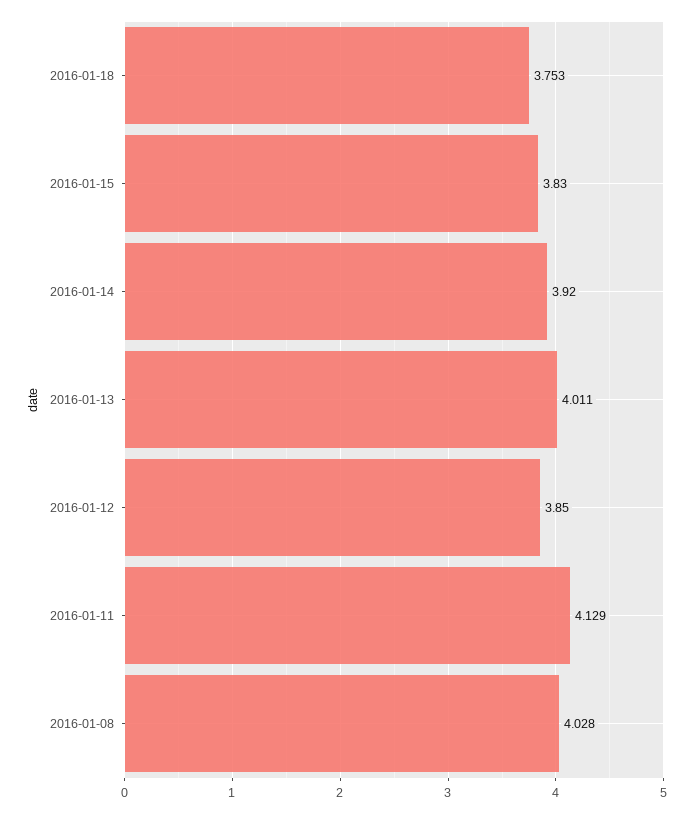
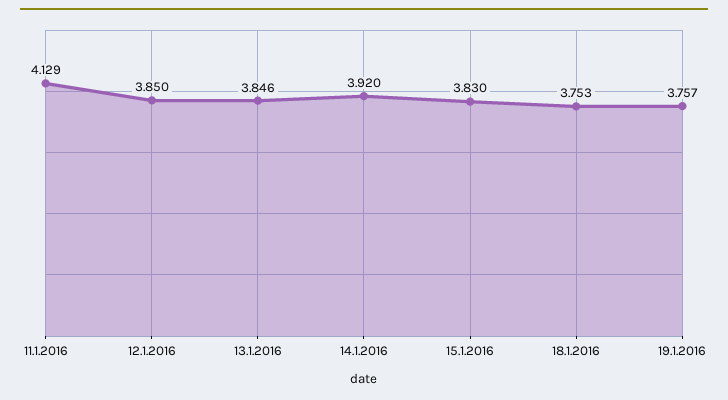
2016-01-13: 4.011 -> 3.846
2016-01-08: 4.028 -> none
19.1.2016: none -> 3.757

